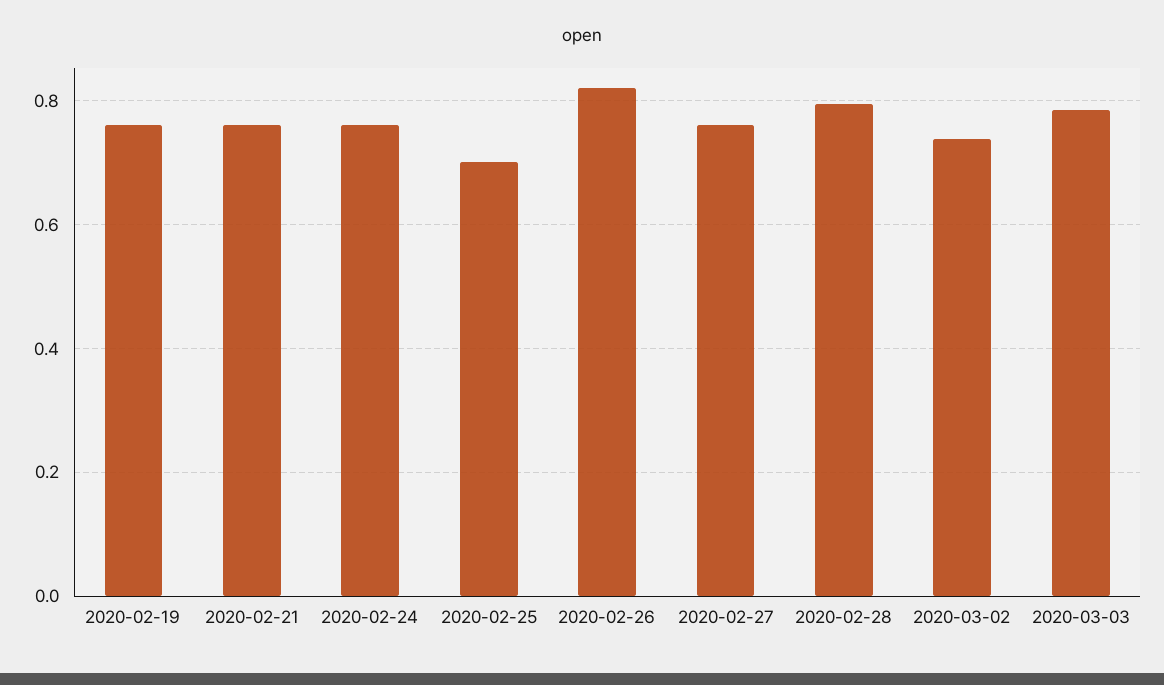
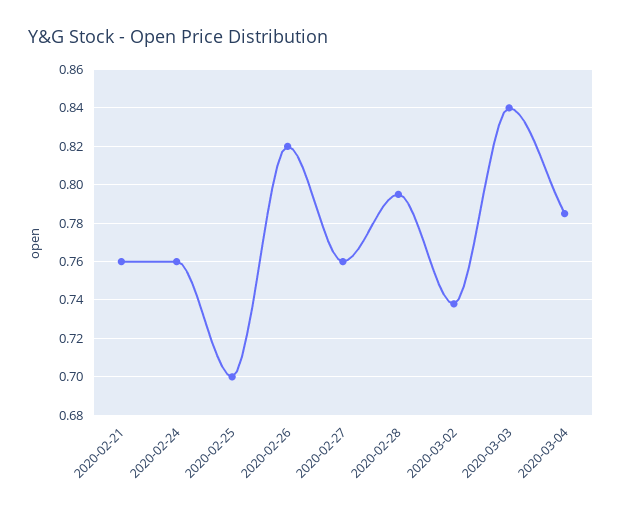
2020-02-19: 0.76 -> none
2020-03-03: 0.78 -> 0.84
2020-03-04: none -> 0.785

